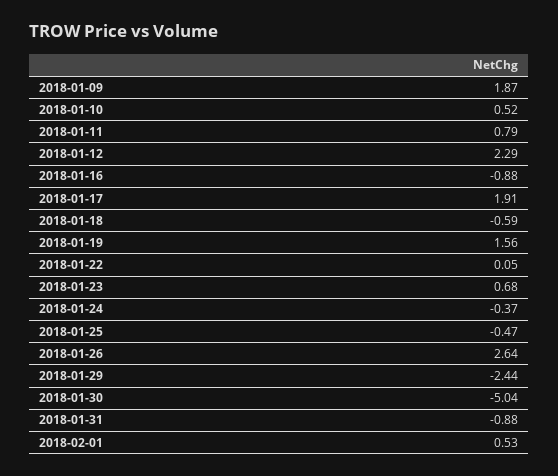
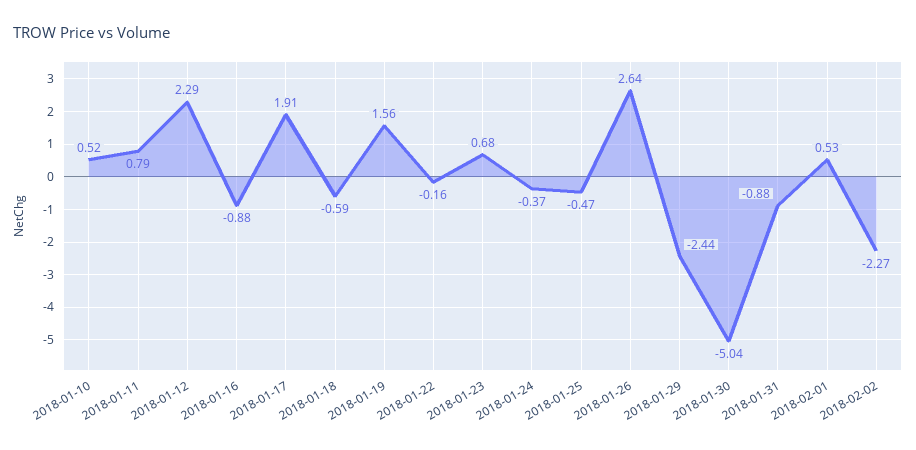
2018-01-09: 1.87 -> none
2018-01-22: 0.05 -> -0.16
2018-02-02: none -> -2.27

